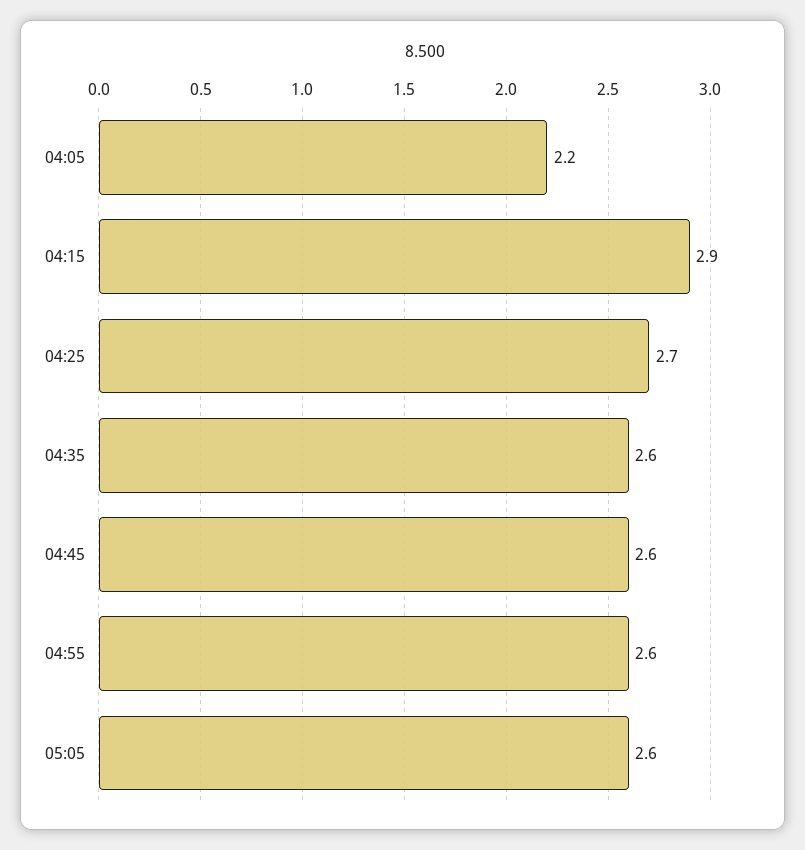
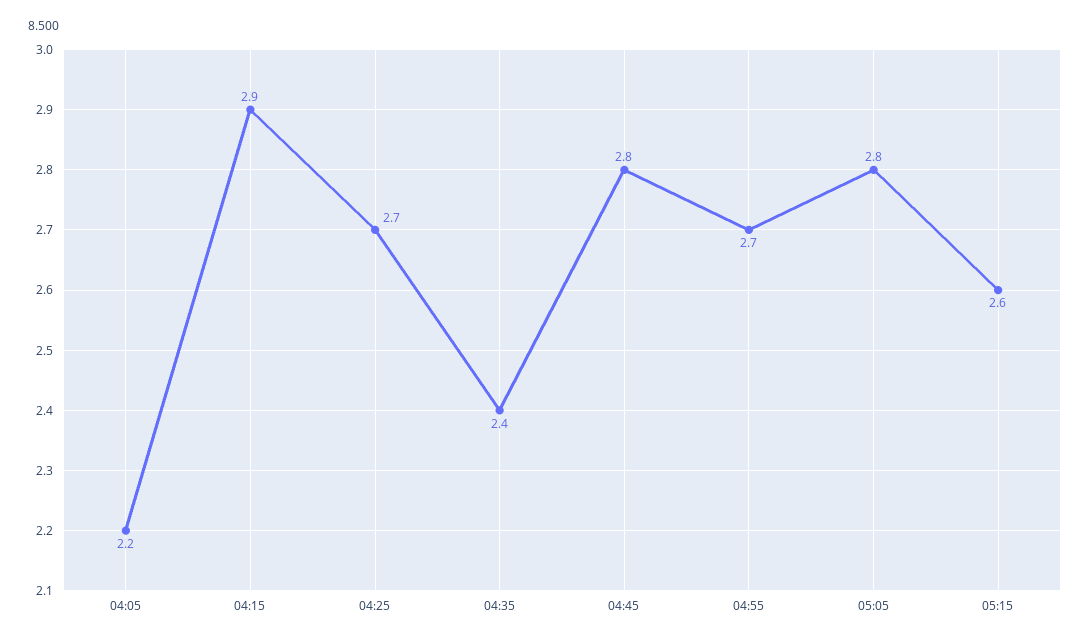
04:35: 2.6 -> 2.4
04:45: 2.6 -> 2.8
04:55: 2.6 -> 2.7
05:05: 2.6 -> 2.8
05:15: none -> 2.6

